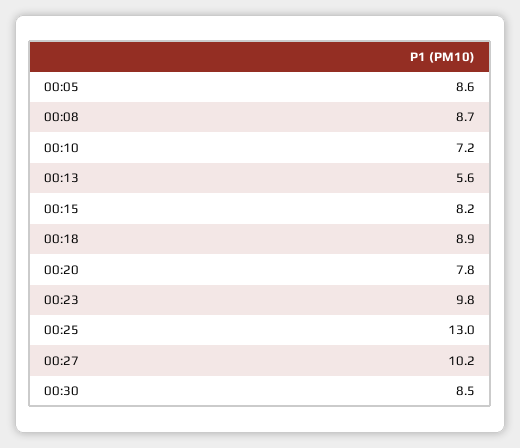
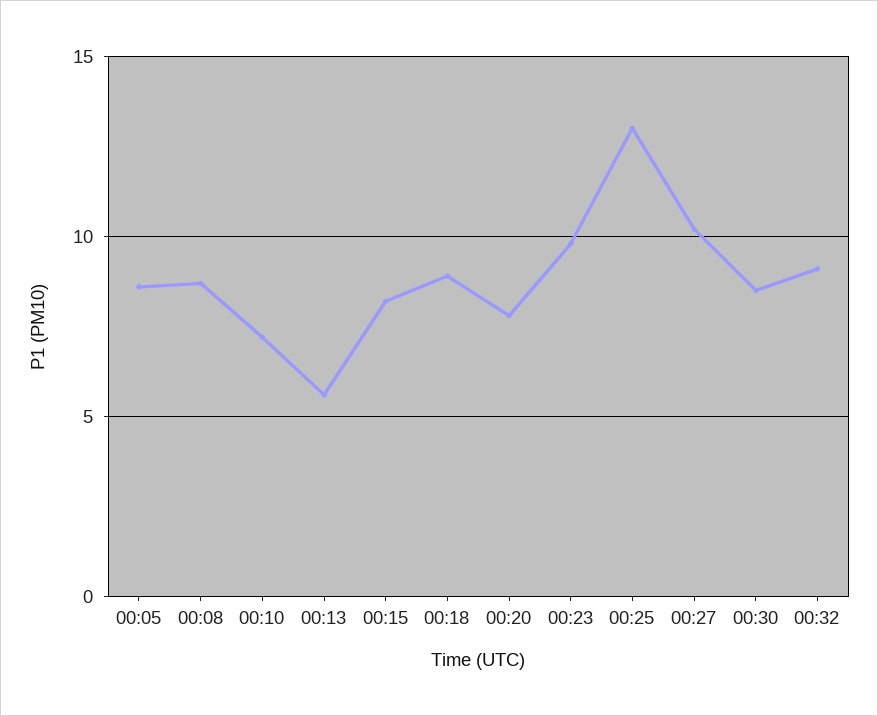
00:32: none -> 9

